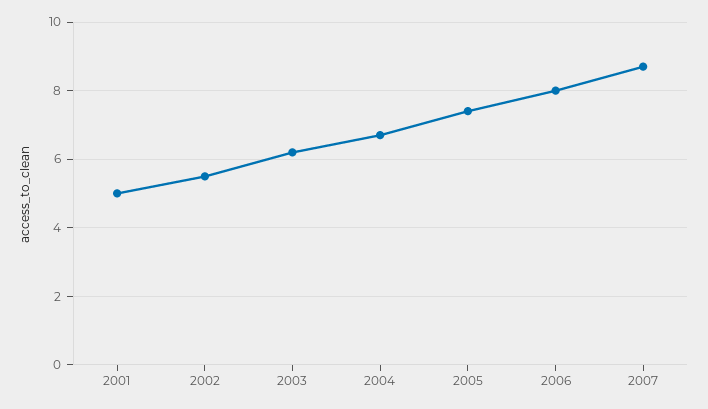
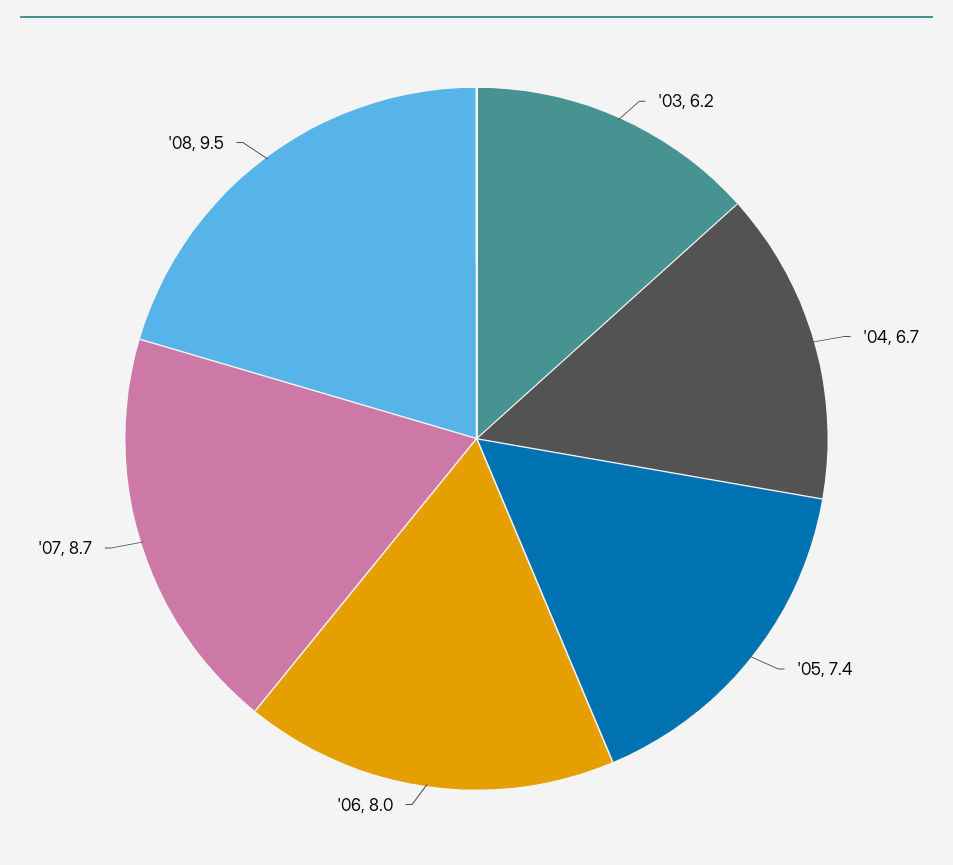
2001: 5 -> none
2002: 5.5 -> none
'08: none -> 9.5

